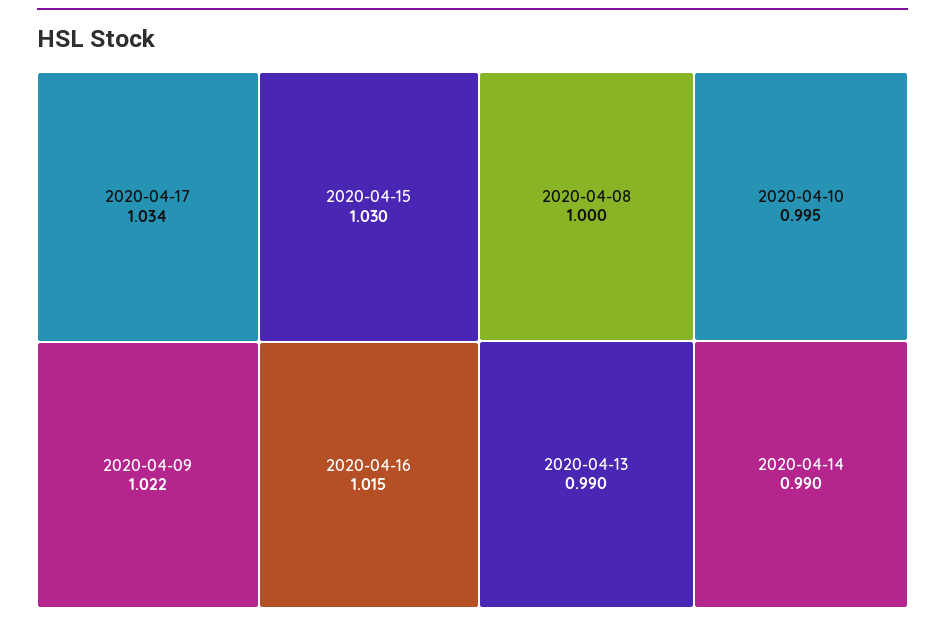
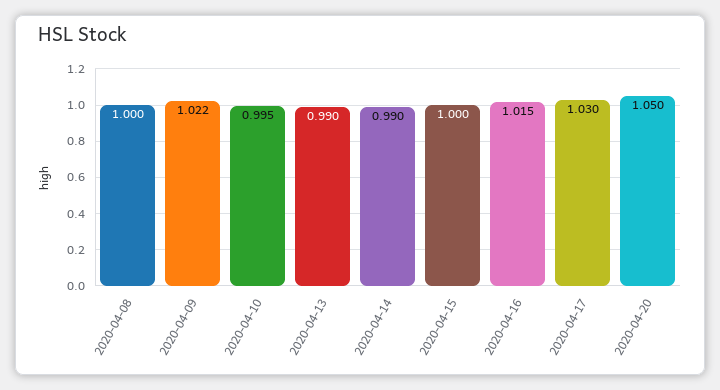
2020-04-17: 1.034 -> 1.03
2020-04-15: 1.03 -> 1
2020-04-20: none -> 1.05

